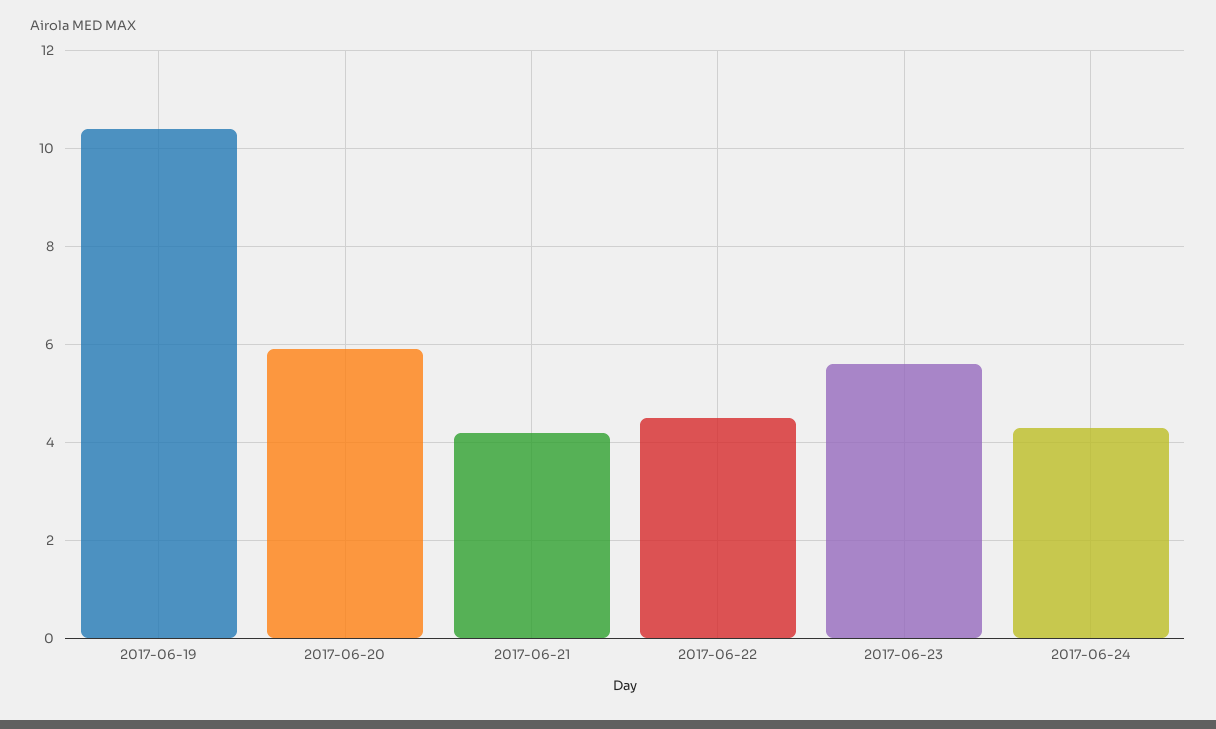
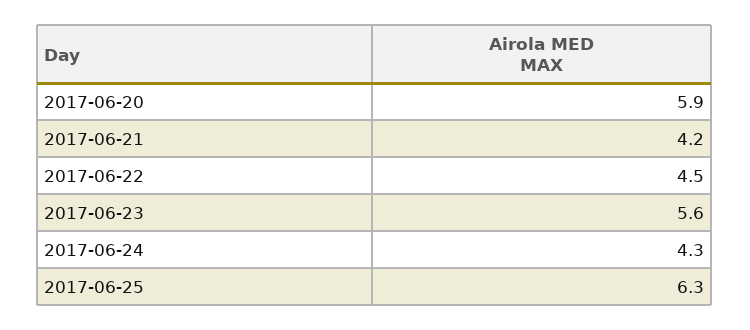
2017-06-19: 10.5 -> none
2017-06-25: none -> 6.3

